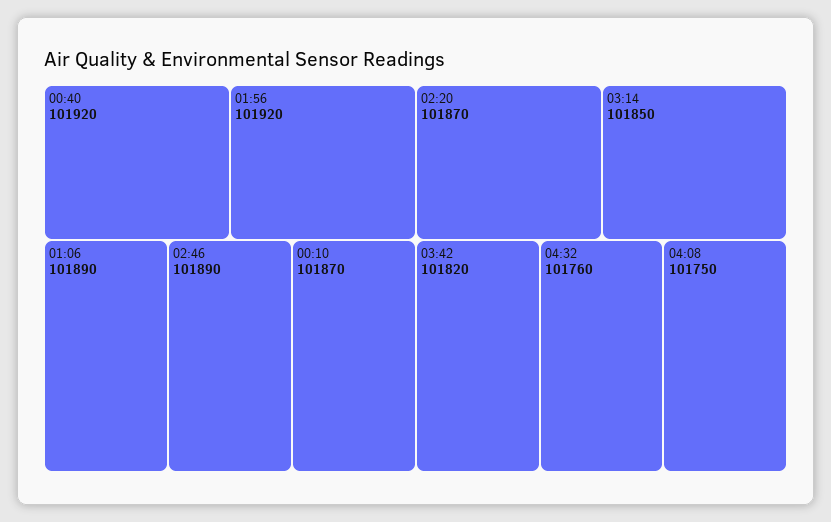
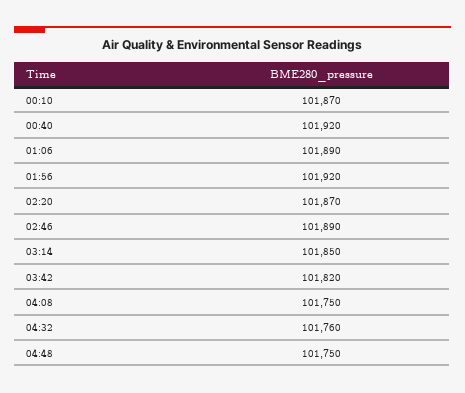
04:48: none -> 101750

